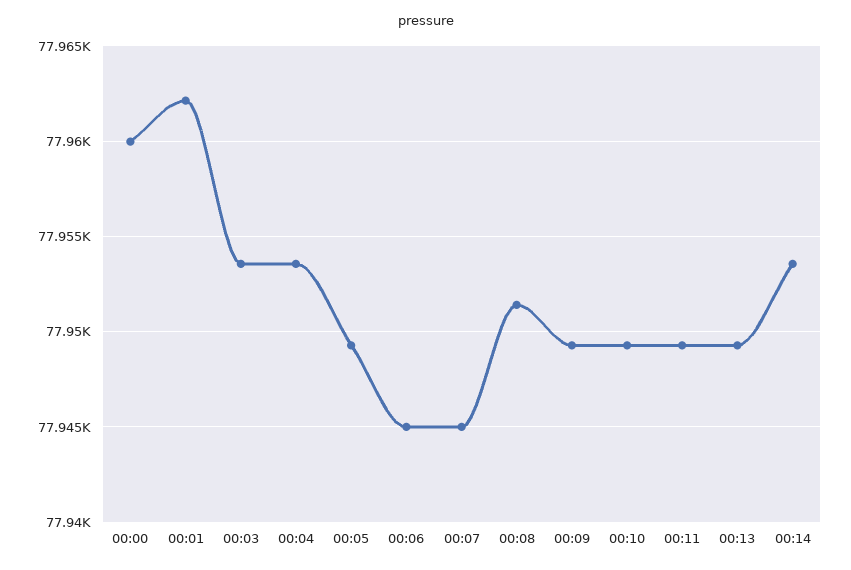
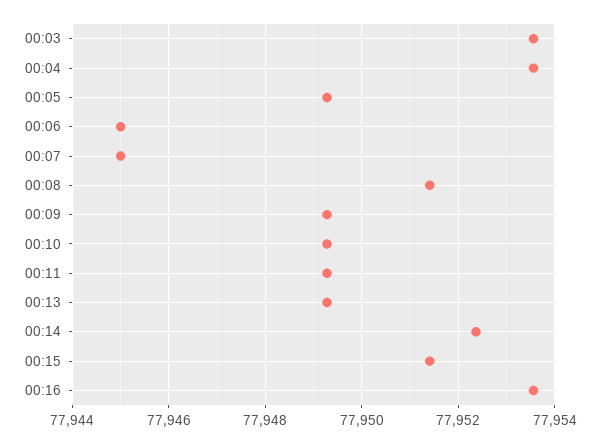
00:00: 77960 -> none
00:01: 77962 -> none
00:14: 77953.5 -> 77952.4
00:15: none -> 77951.4
00:16: none -> 77953.6

